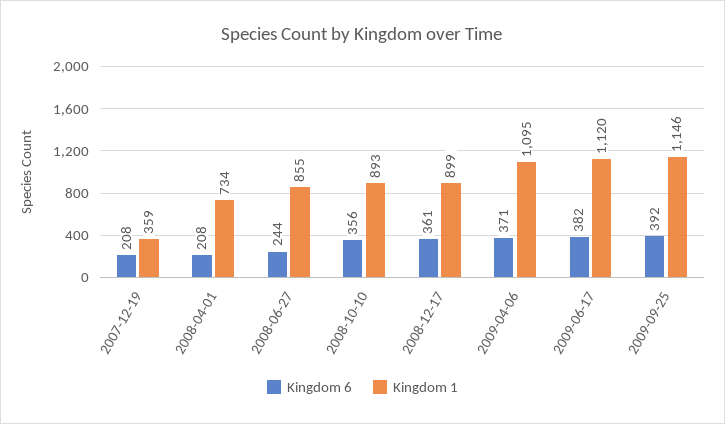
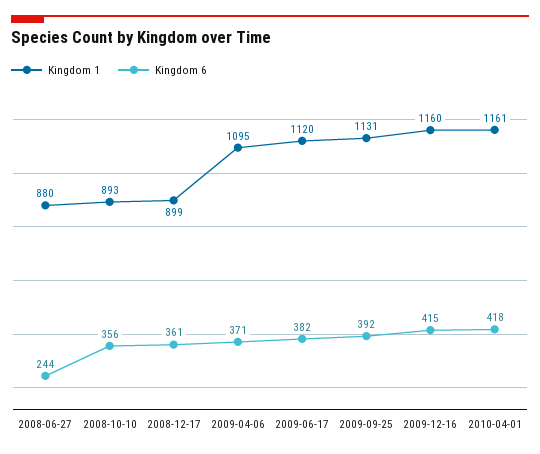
Kingdom 6, 2007-12-19: 208 -> none
Kingdom 1, 2007-12-19: 359 -> none
Kingdom 6, 2008-04-01: 208 -> none
Kingdom 1, 2008-04-01: 734 -> none
Kingdom 1, 2008-06-27: 855 -> 880
Kingdom 1, 2009-09-25: 1146 -> 1131
Kingdom 1, 2009-12-16: none -> 1160
Kingdom 6, 2009-12-16: none -> 415
Kingdom 1, 2010-04-01: none -> 1161
Kingdom 6, 2010-04-01: none -> 418

